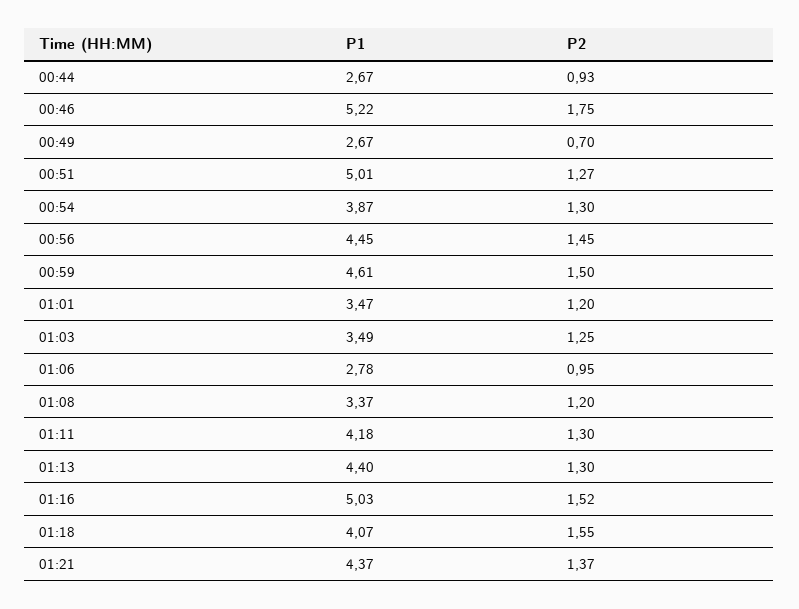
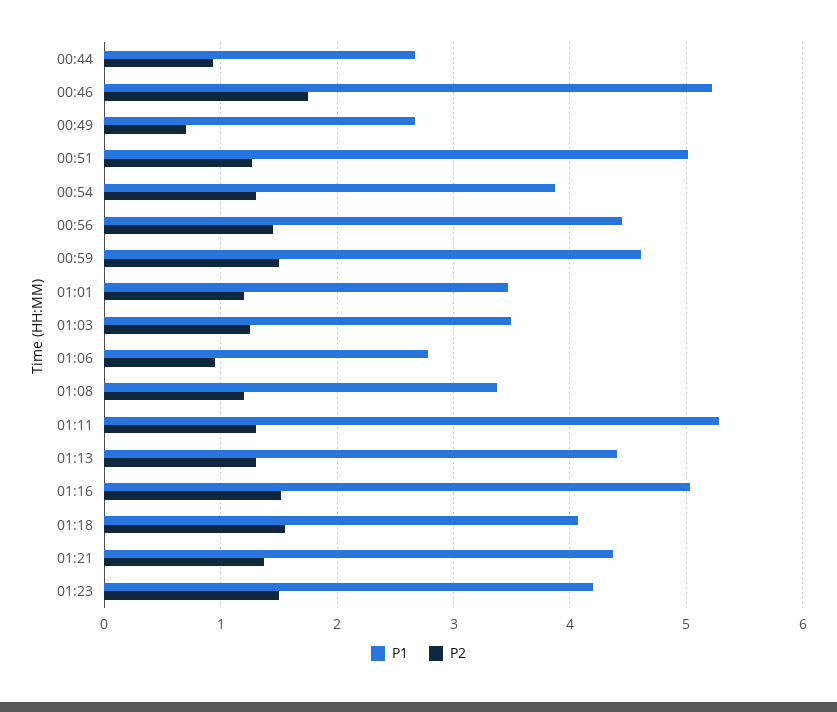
P1, 01:11: 4.18 -> 5.3
P1, 01:23: none -> 4.2
P2, 01:23: none -> 1.5

